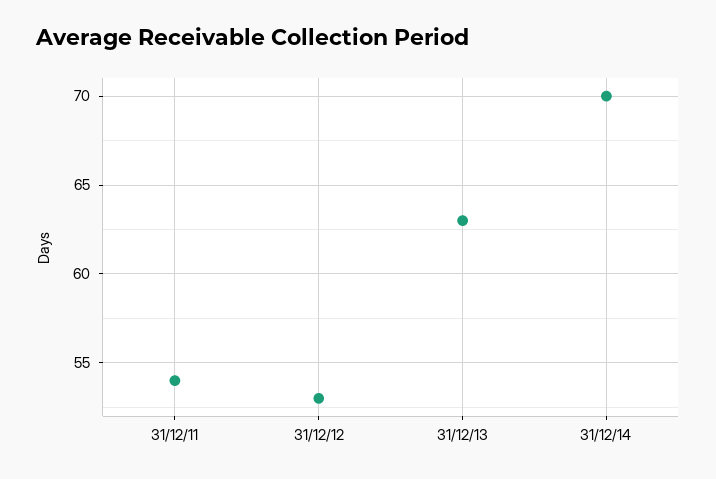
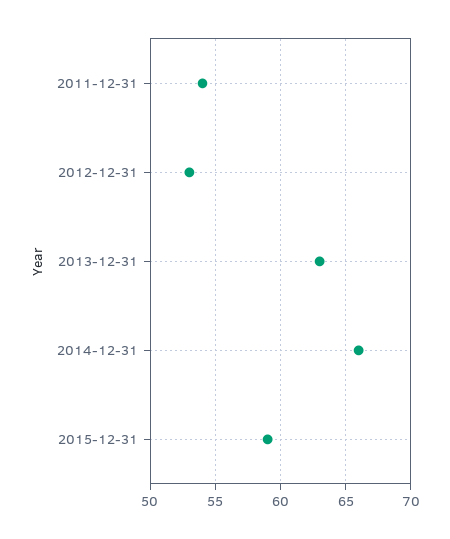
31/12/14: 70 -> 66
2015-12-31: none -> 59

